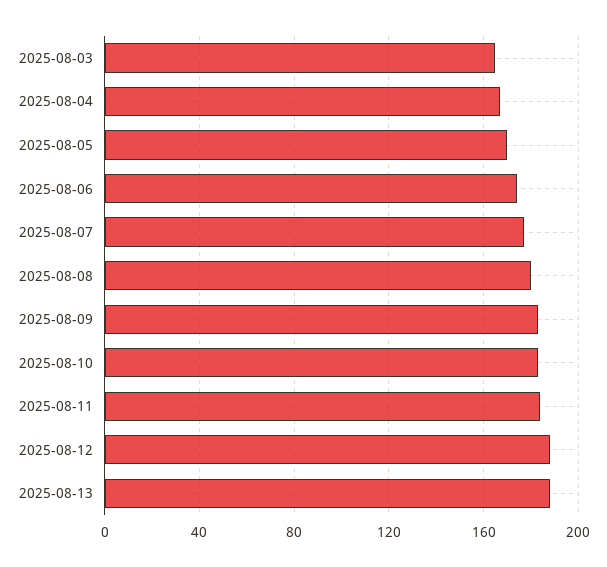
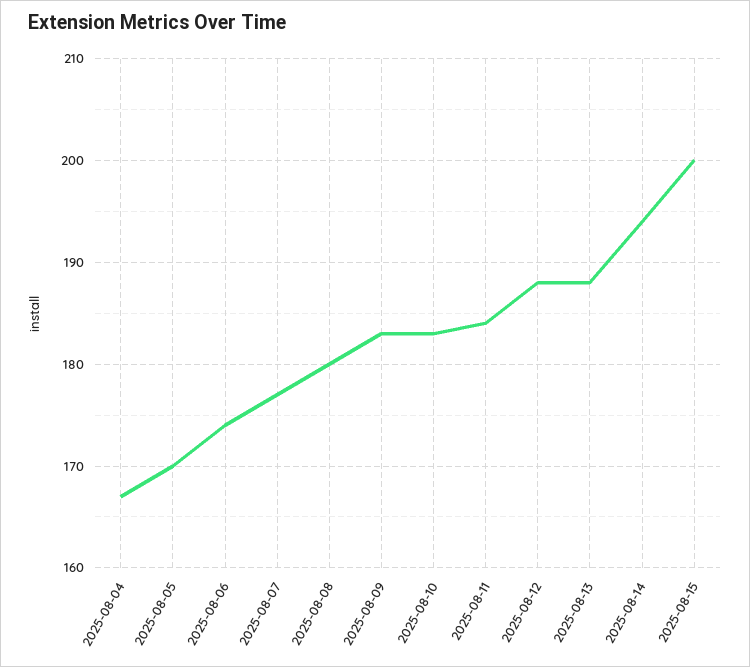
2025-08-03: 165 -> none
2025-08-14: none -> 194
2025-08-15: none -> 200

